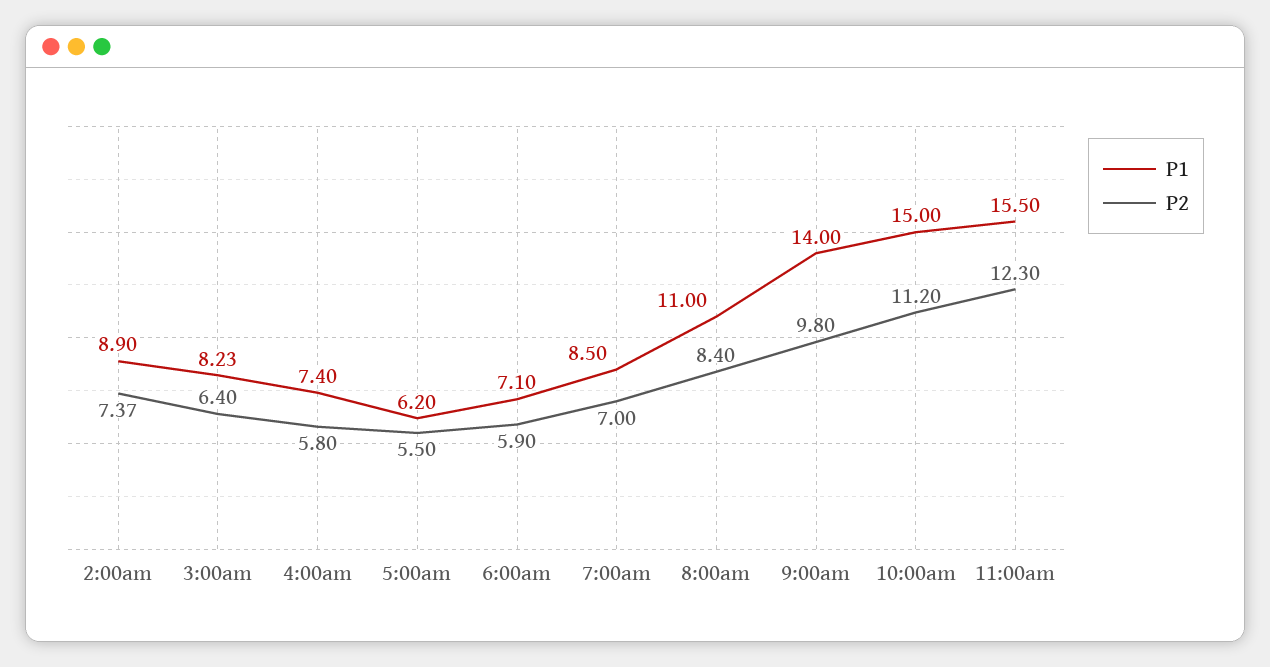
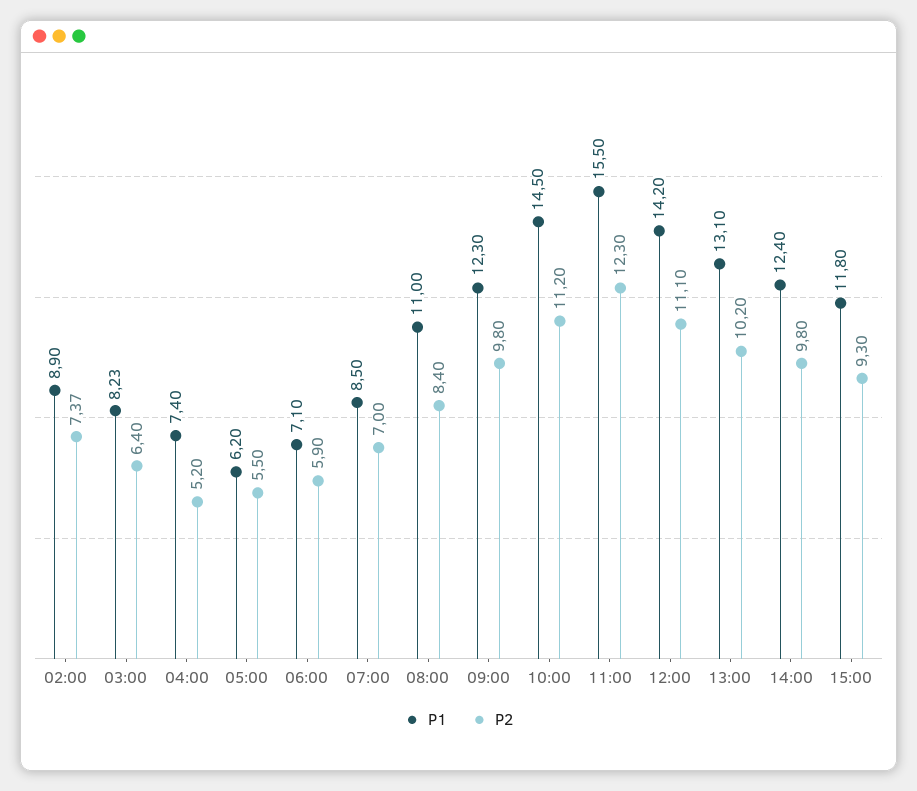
P2, 4:00am: 5.8 -> 5.2
P1, 9:00am: 14 -> 12.3
P1, 10:00am: 15 -> 14.5
P1, 12:00: none -> 14.2
P2, 12:00: none -> 11.1
P1, 13:00: none -> 13.1
P2, 13:00: none -> 10.2
P1, 14:00: none -> 12.4
P2, 14:00: none -> 9.8
P1, 15:00: none -> 11.8
P2, 15:00: none -> 9.3

